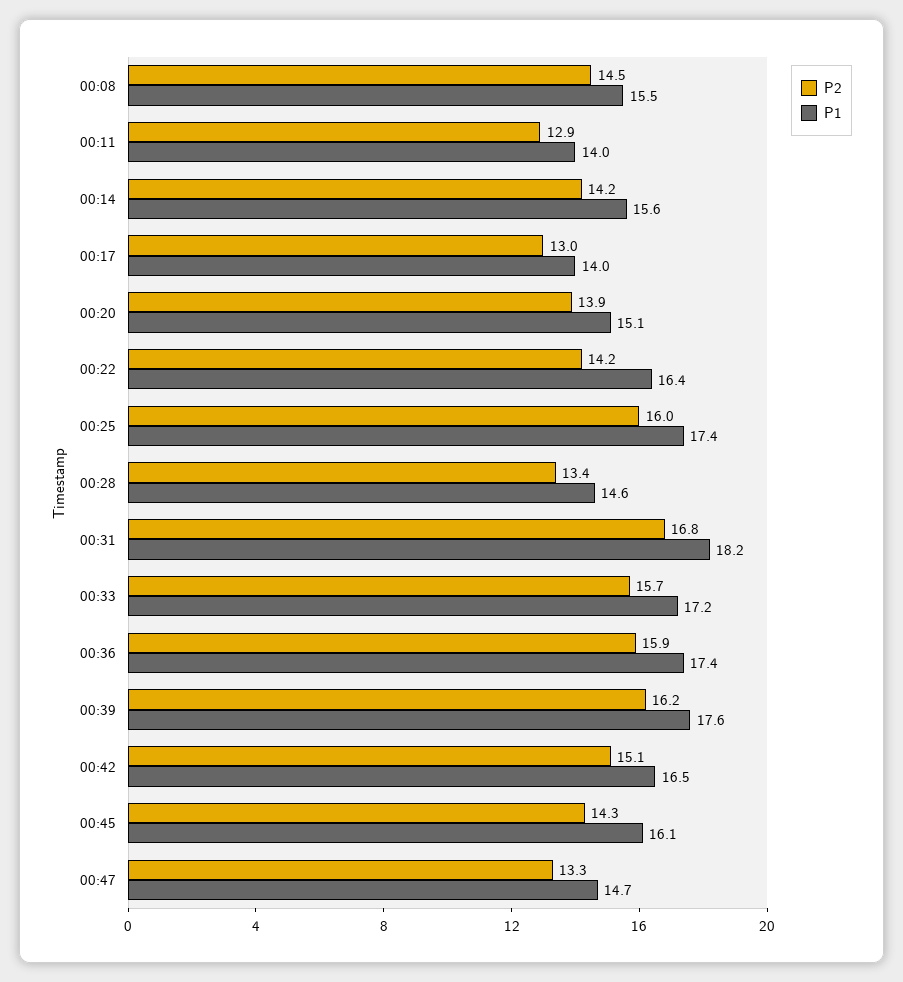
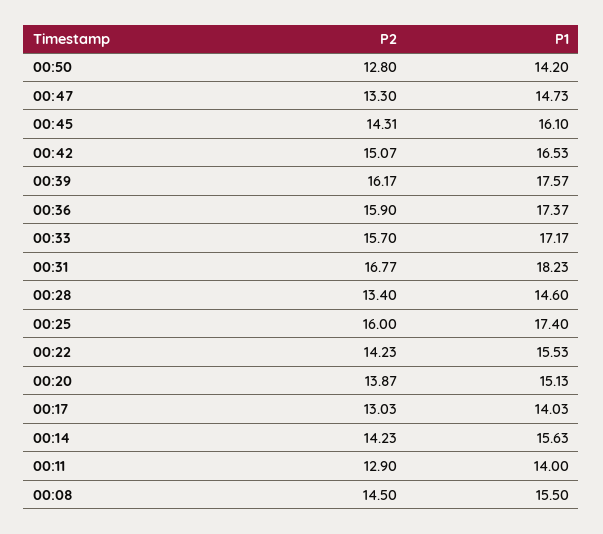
P1, 00:22: 16.4 -> 15.53
P2, 00:50: none -> 12.8
P1, 00:50: none -> 14.2

